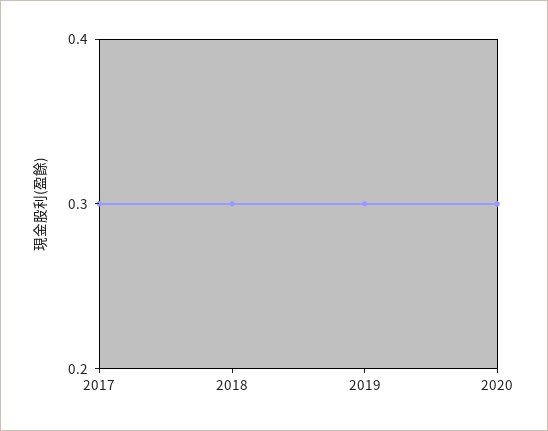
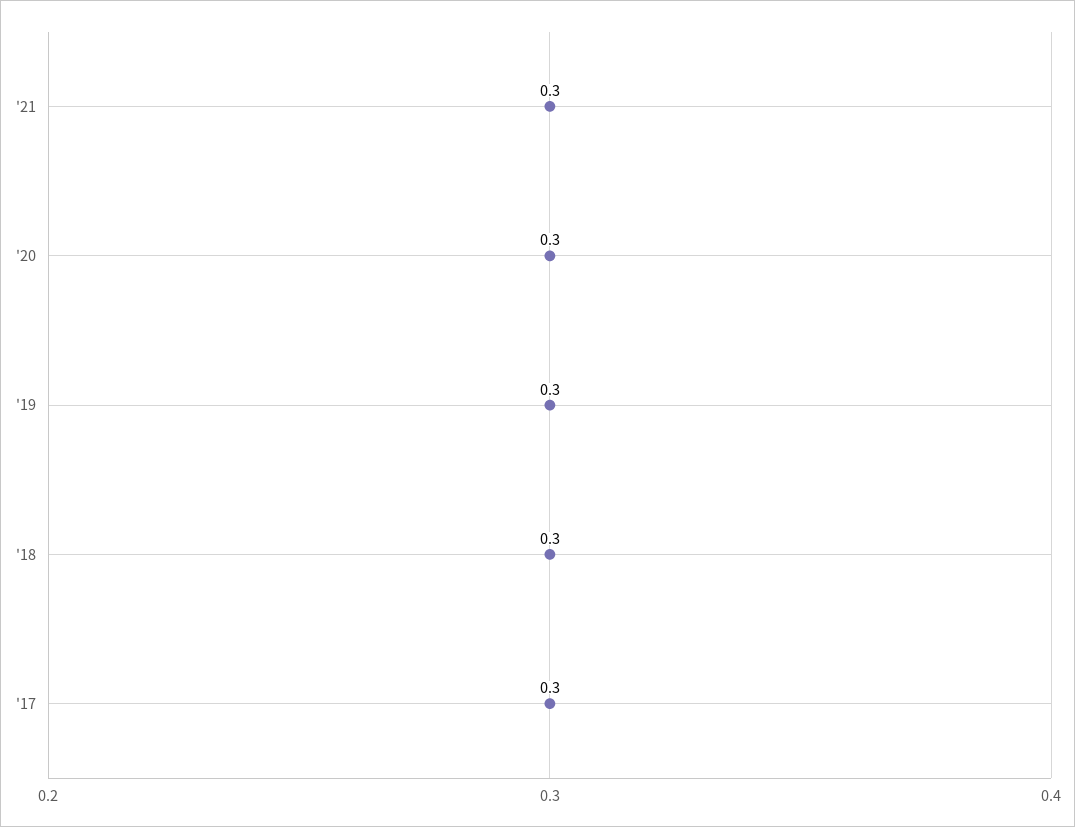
'21: none -> 0.3

